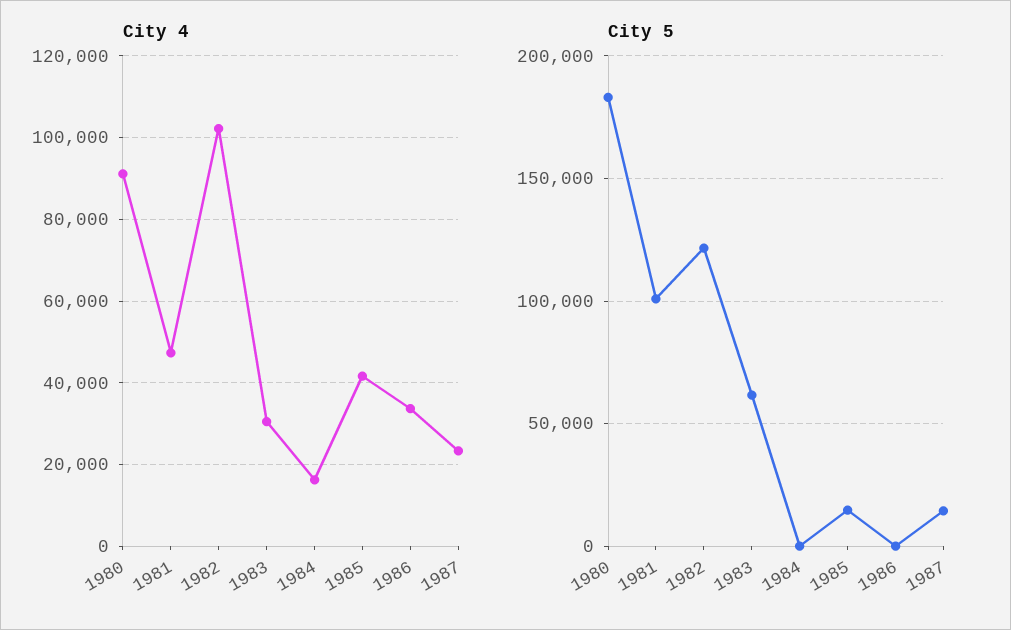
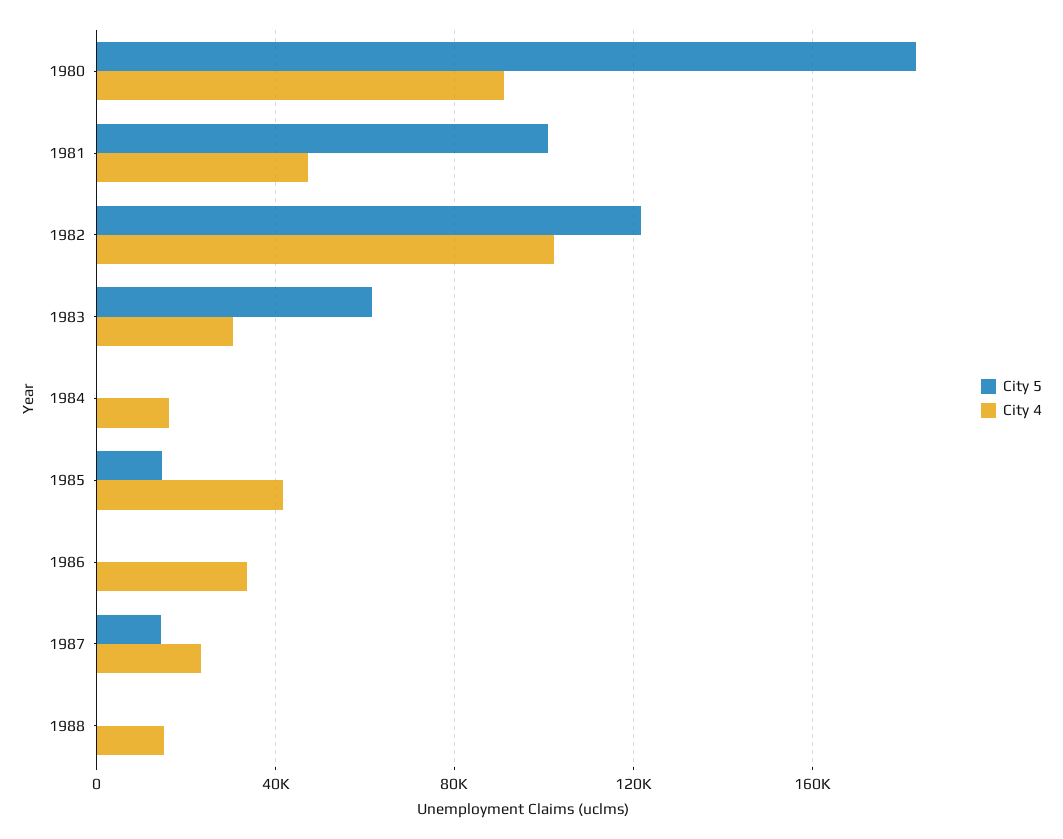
City 5, 1988: none -> 0
City 4, 1988: none -> 15000

